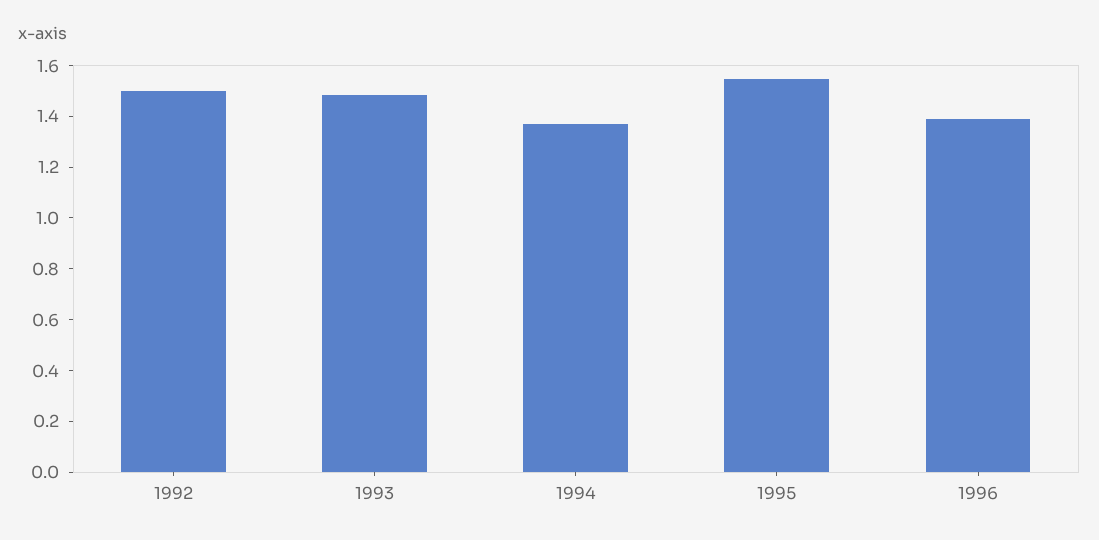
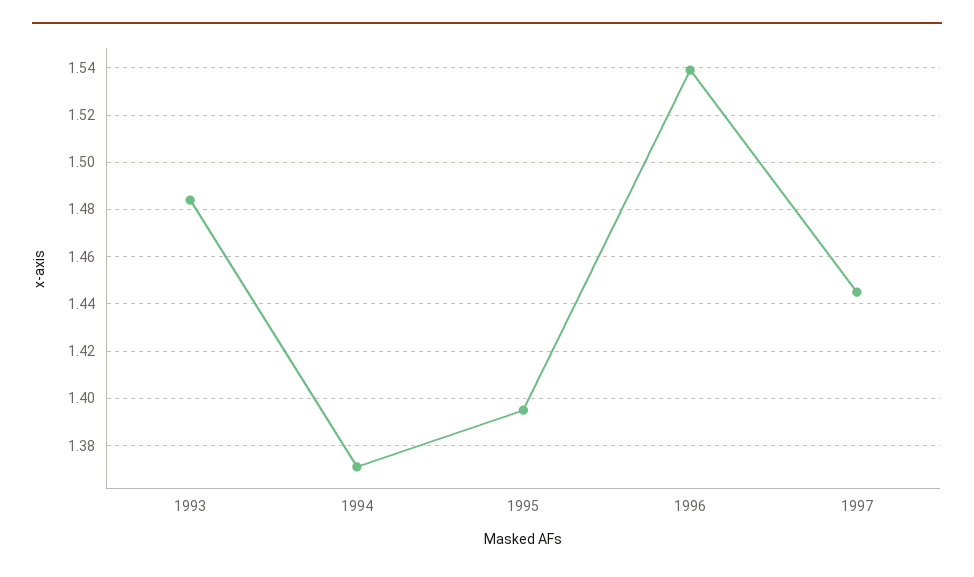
1992: 1.5 -> none
1995: 1.55 -> 1.395
1996: 1.4 -> 1.54
1997: none -> 1.445

